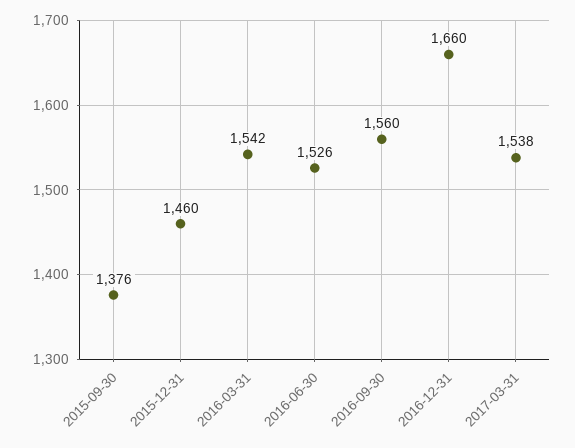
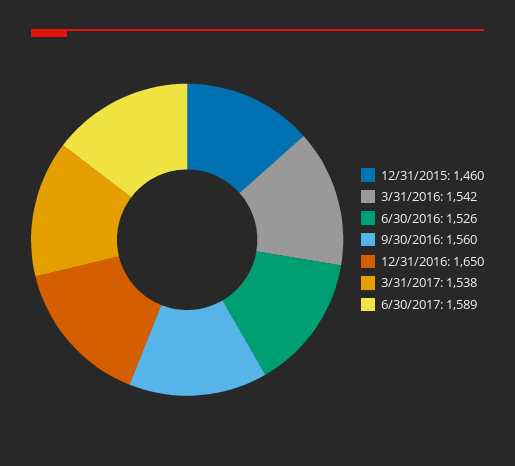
2015-09-30: 1376 -> none
2016-12-31: 1660 -> 1650
6/30/2017: none -> 1589

